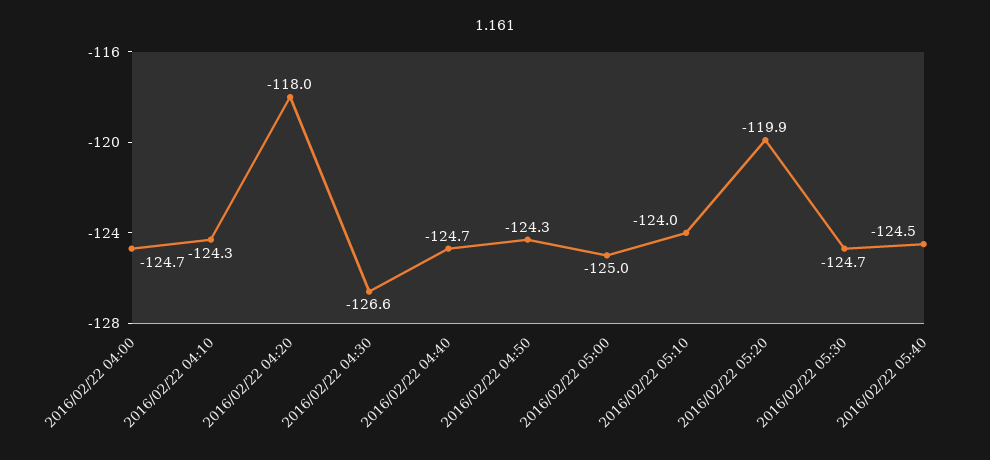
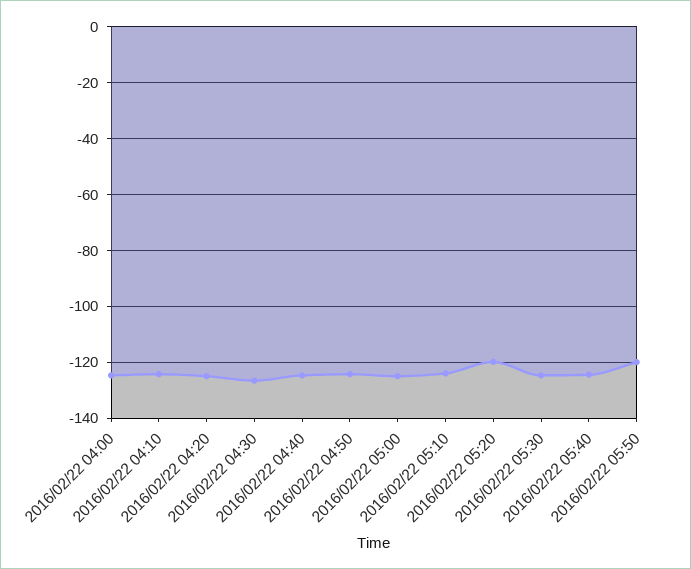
2016/02/22 04:20: -118 -> -125
2016/02/22 05:50: none -> -120

